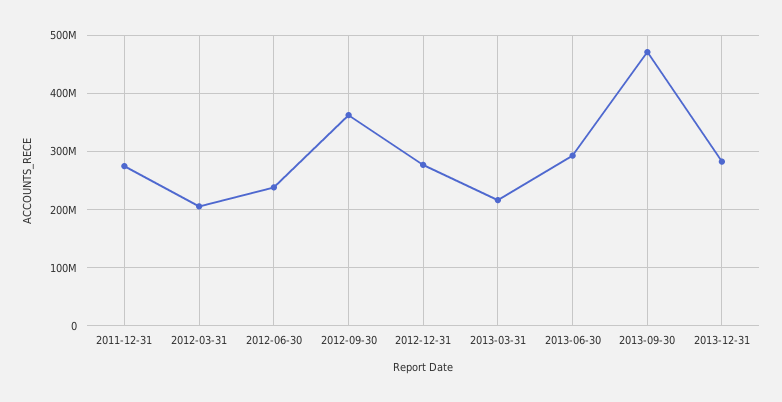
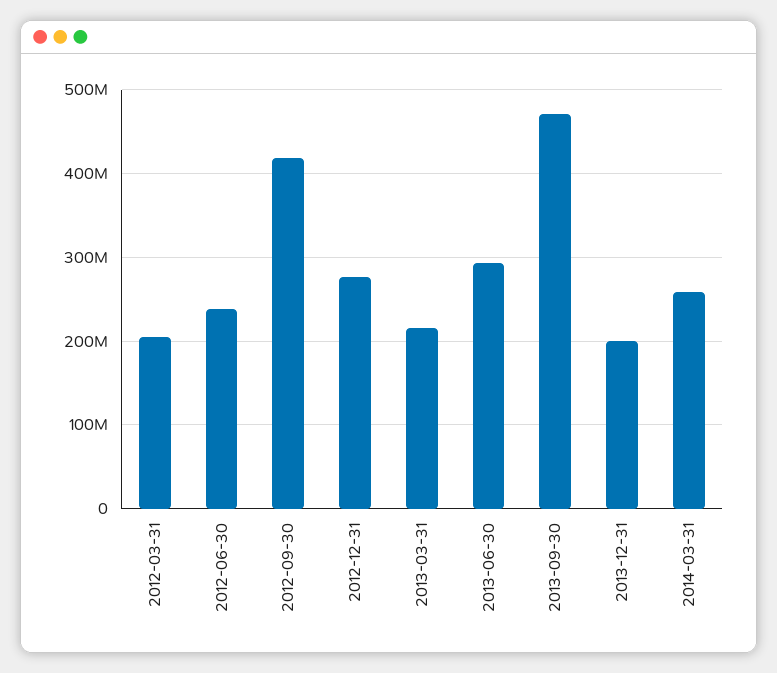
2011-12-31: 280000000 -> none
2012-09-30: 360000000 -> 420000000
2013-12-31: 280000000 -> 200000000
2014-03-31: none -> 260000000

